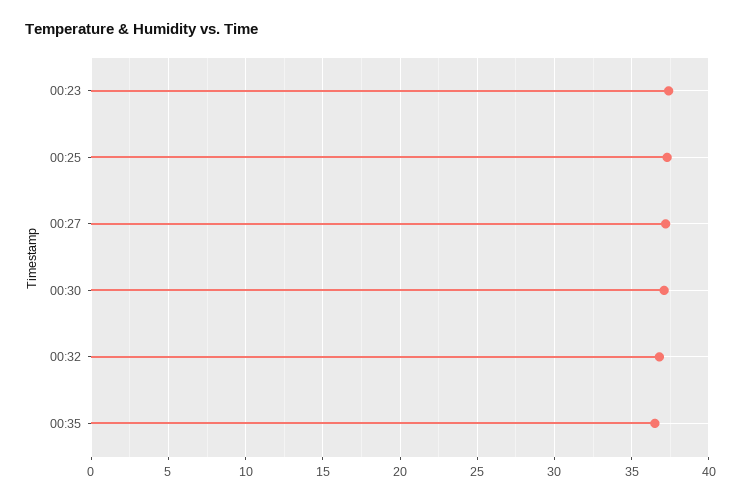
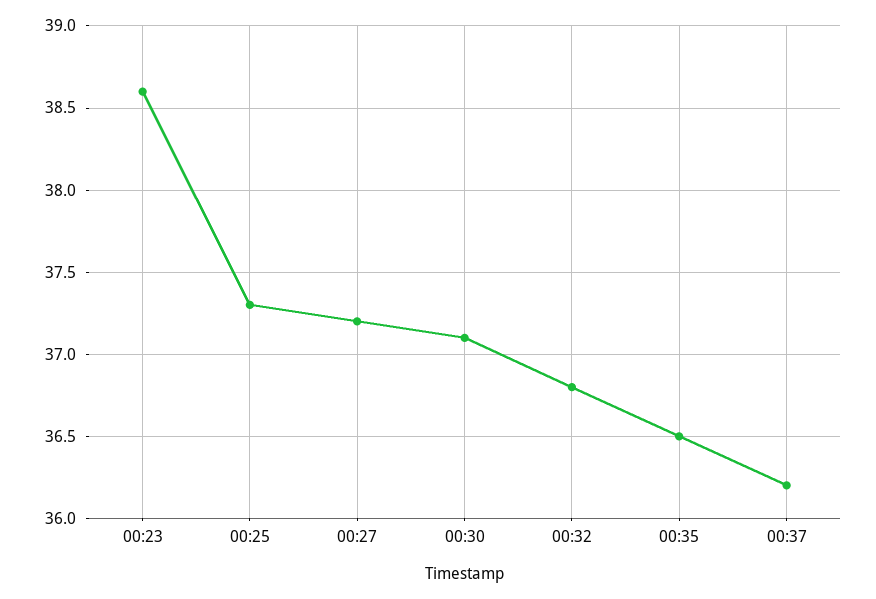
00:23: 37.5 -> 38.6
00:37: none -> 36.2

